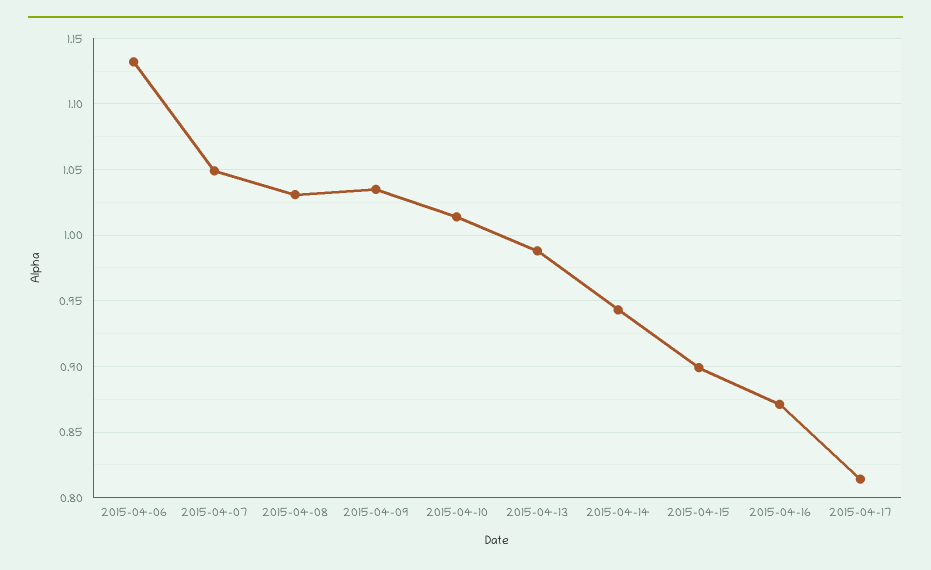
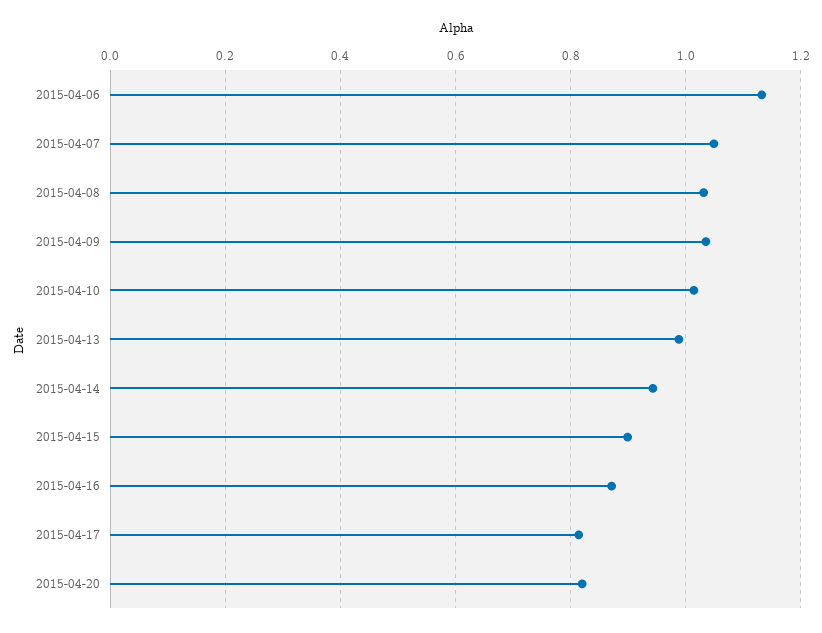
2015-04-20: none -> 0.82

